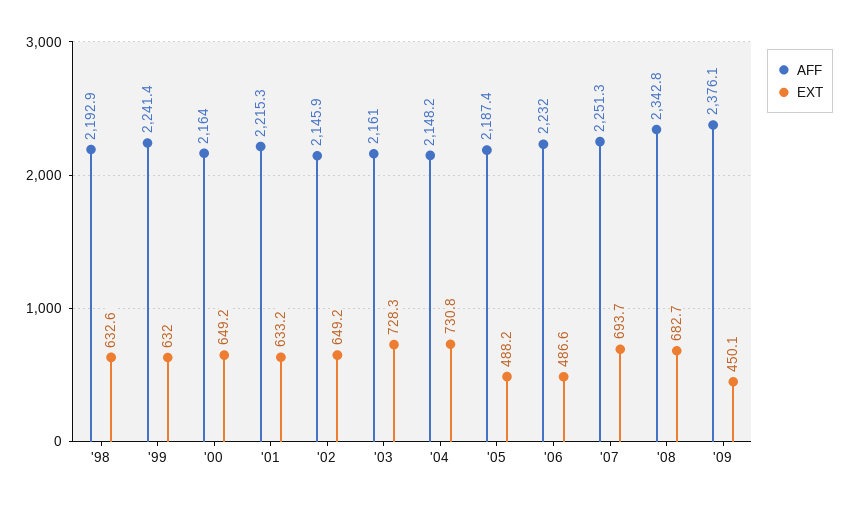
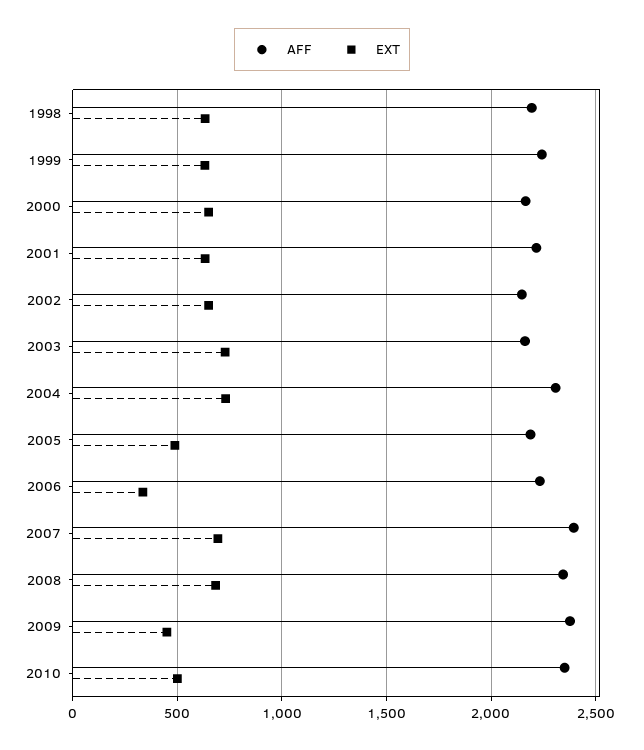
AFF, '04: 2148.2 -> 2300
EXT, '06: 486.6 -> 350
AFF, '07: 2251.3 -> 2400
AFF, 2010: none -> 2350
EXT, 2010: none -> 500

